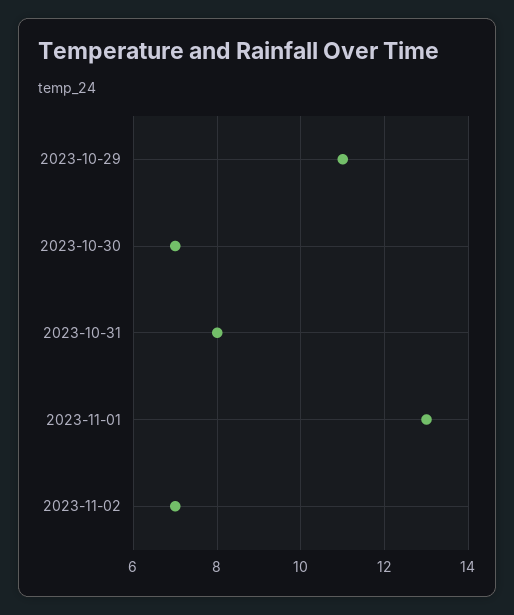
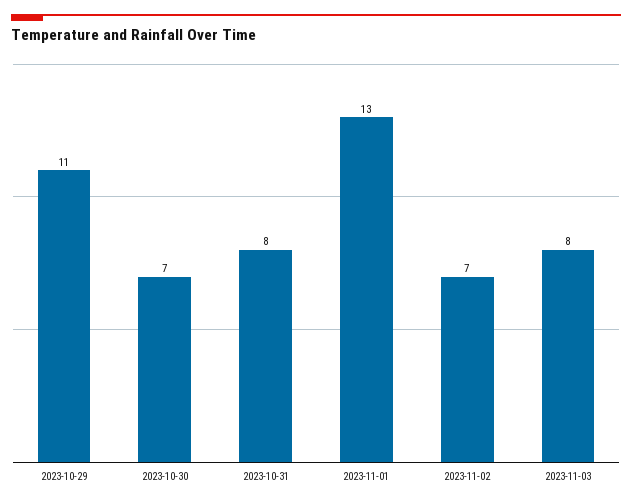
2023-11-03: none -> 8

